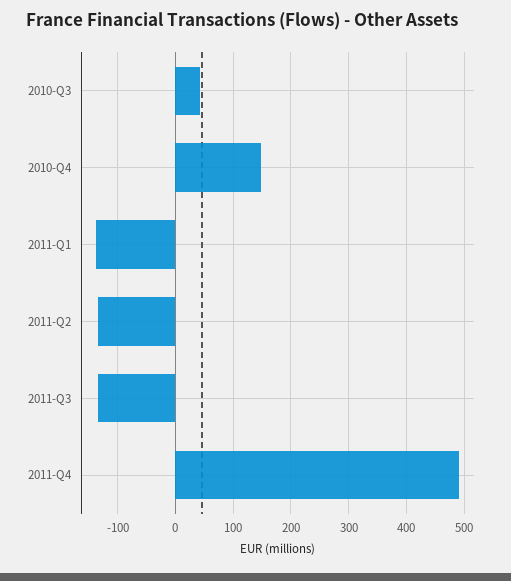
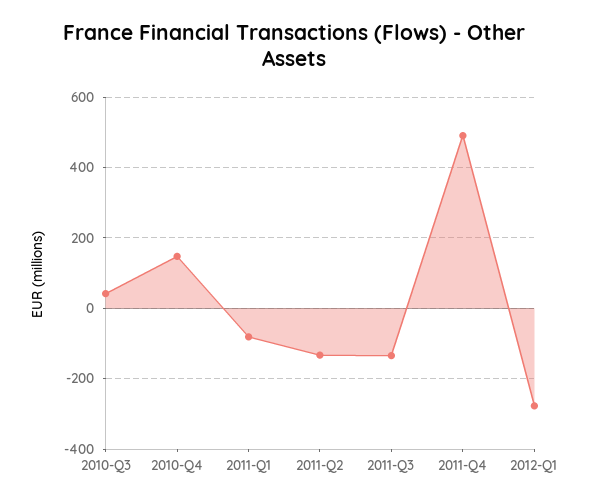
2011-Q1: -140 -> -80
2012-Q1: none -> -280

